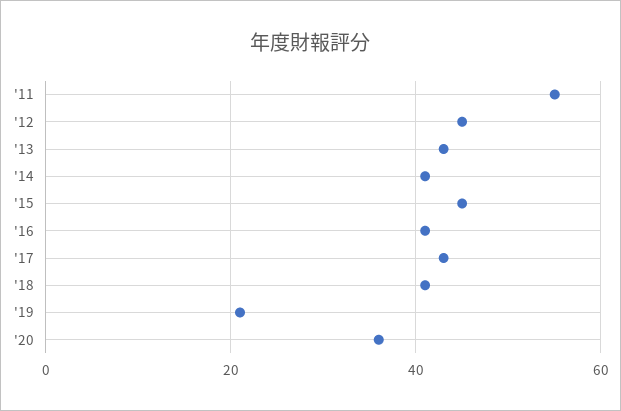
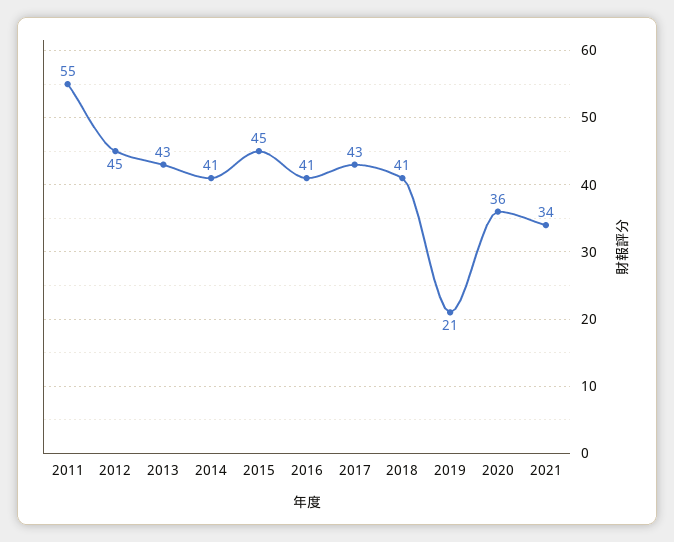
2021: none -> 34

